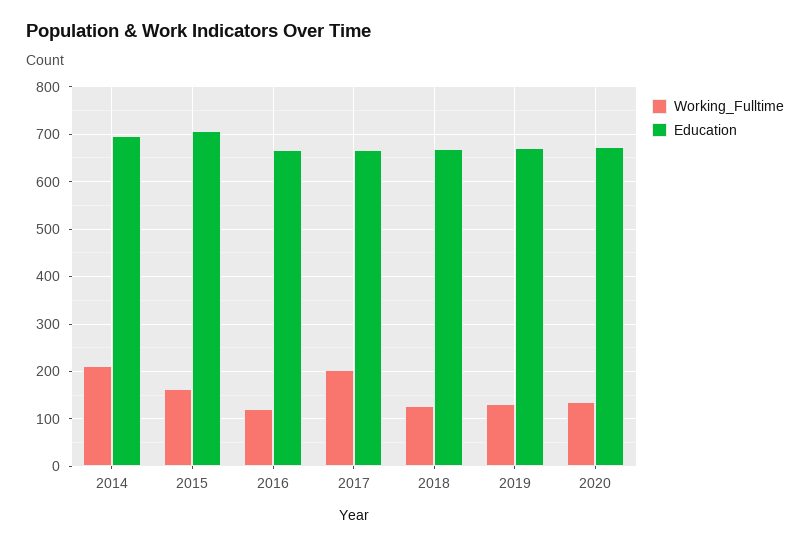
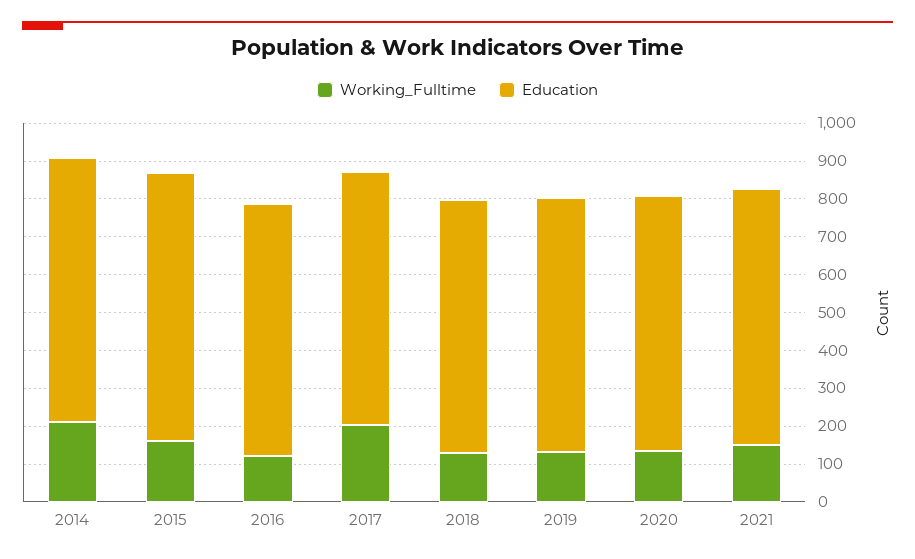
Working_Fulltime, 2021: none -> 150
Education, 2021: none -> 675

